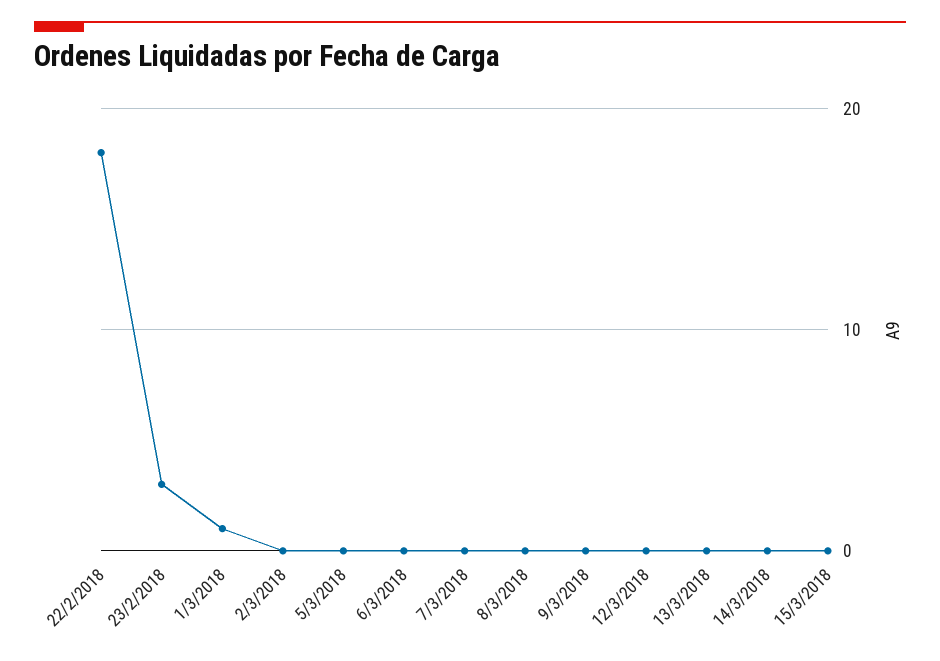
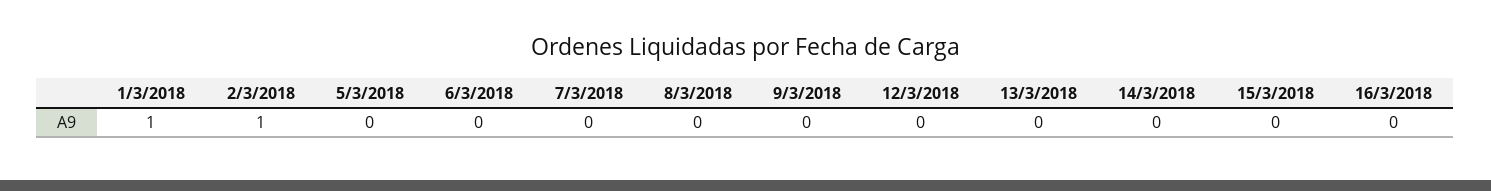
22/2/2018: 18 -> none
23/2/2018: 3 -> none
2/3/2018: 0 -> 1
16/3/2018: none -> 0

